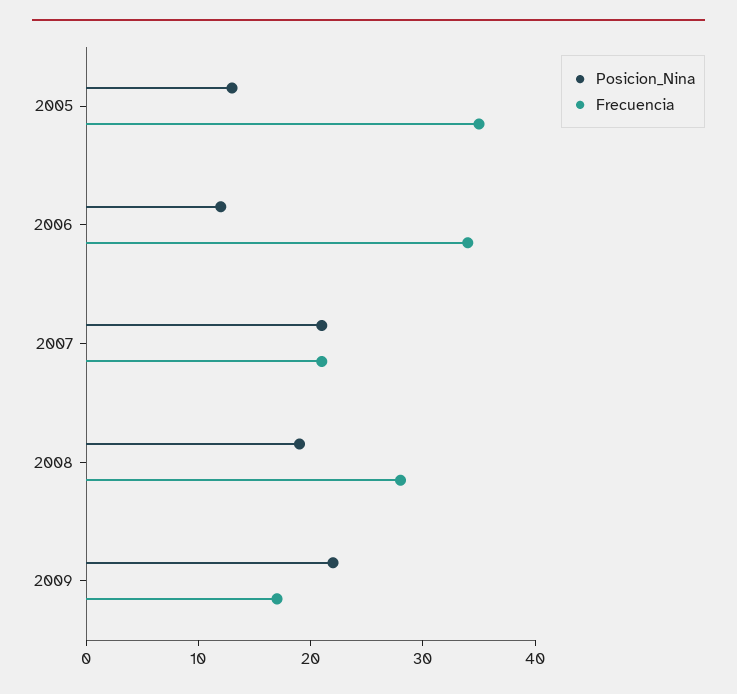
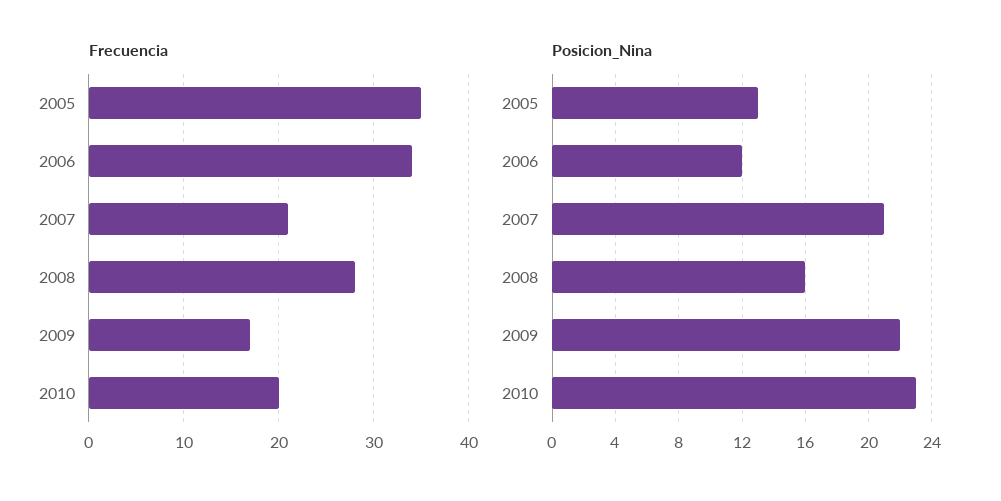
Posicion_Nina, 2008: 19 -> 16
Frecuencia, 2010: none -> 20
Posicion_Nina, 2010: none -> 23

